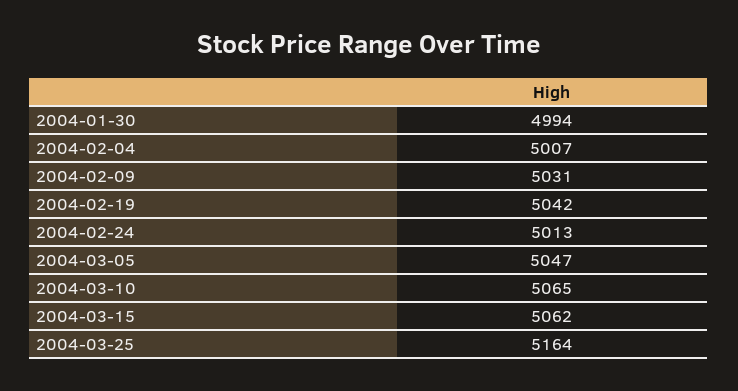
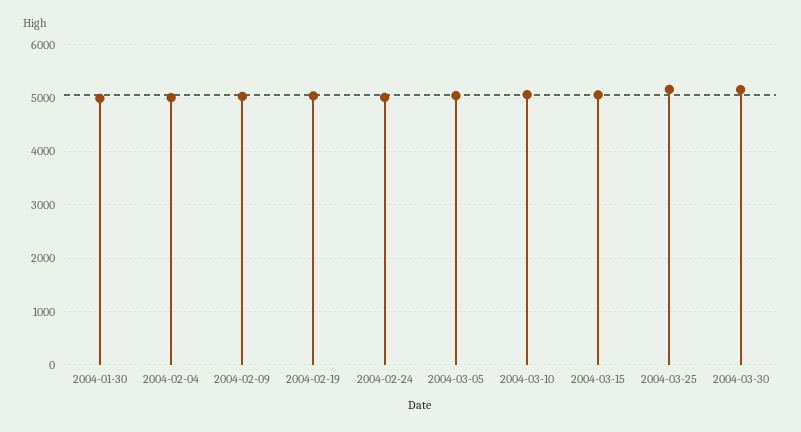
2004-03-30: none -> 5200

